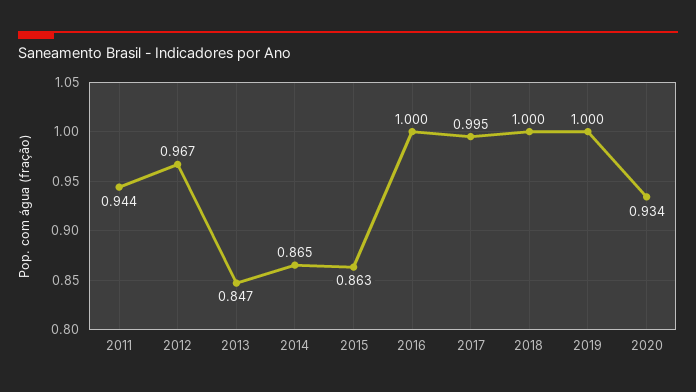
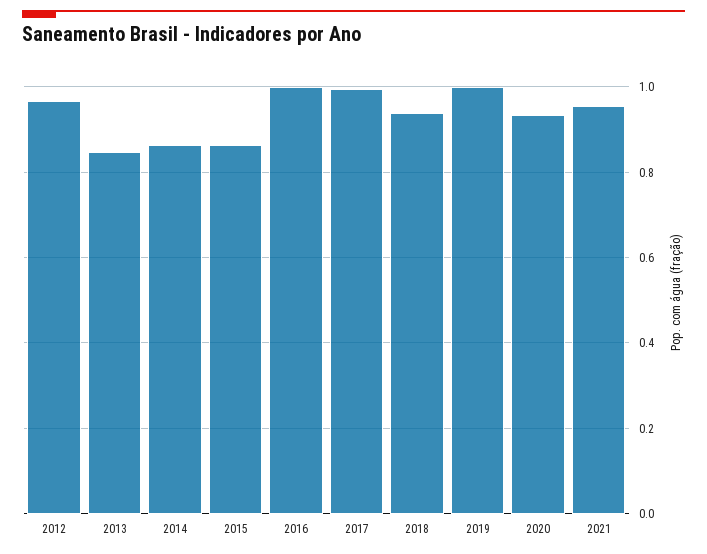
2011: 0.944 -> none
2018: 1 -> 0.94
2021: none -> 0.96

